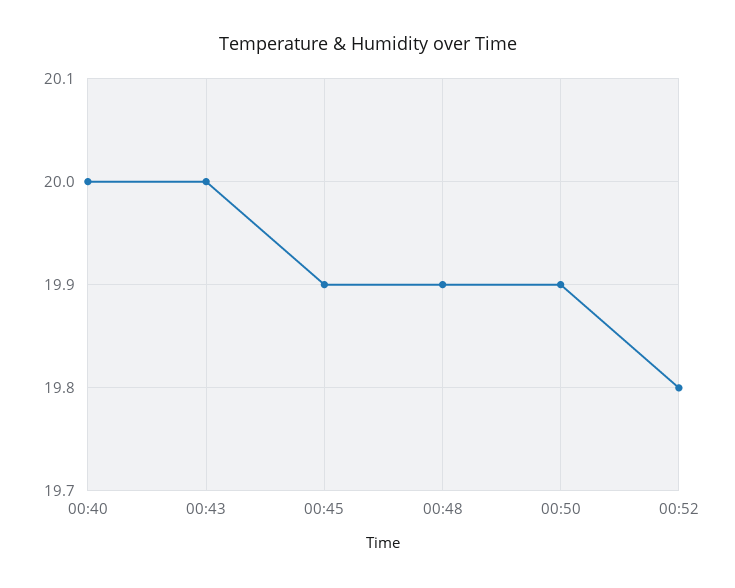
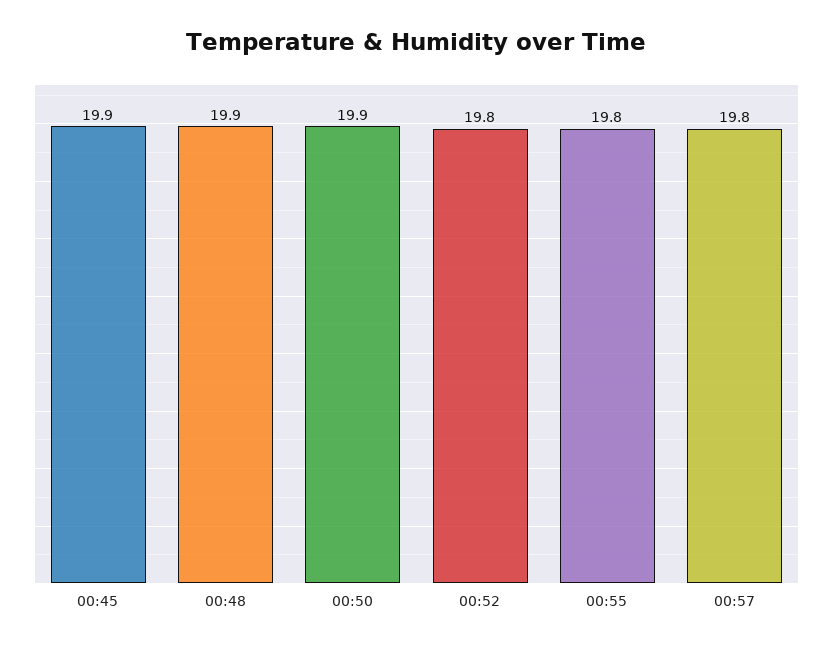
00:40: 20 -> none
00:43: 20 -> none
00:55: none -> 19.8
00:57: none -> 19.8

